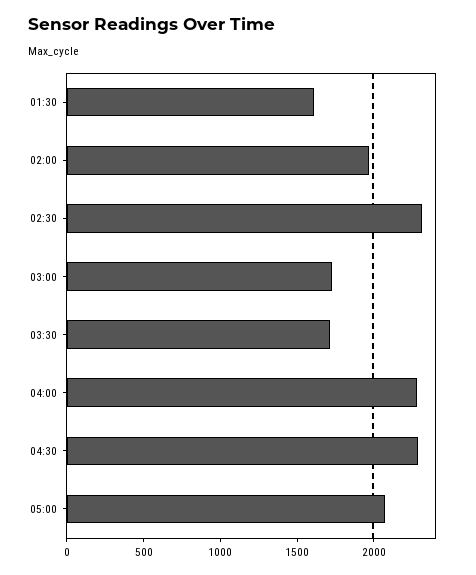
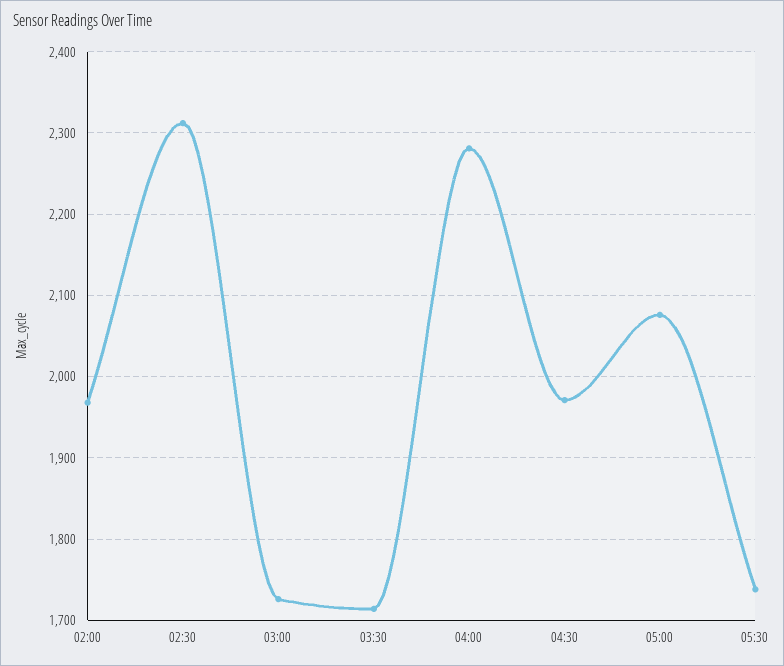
01:30: 1600 -> none
04:30: 2300 -> 1970
05:30: none -> 1740

